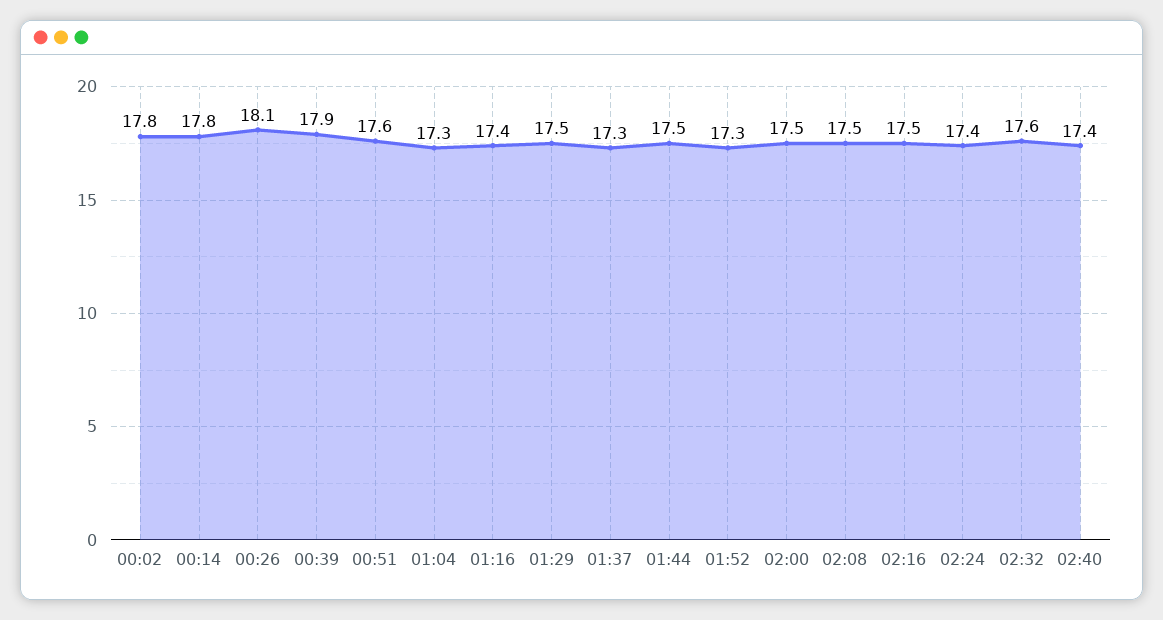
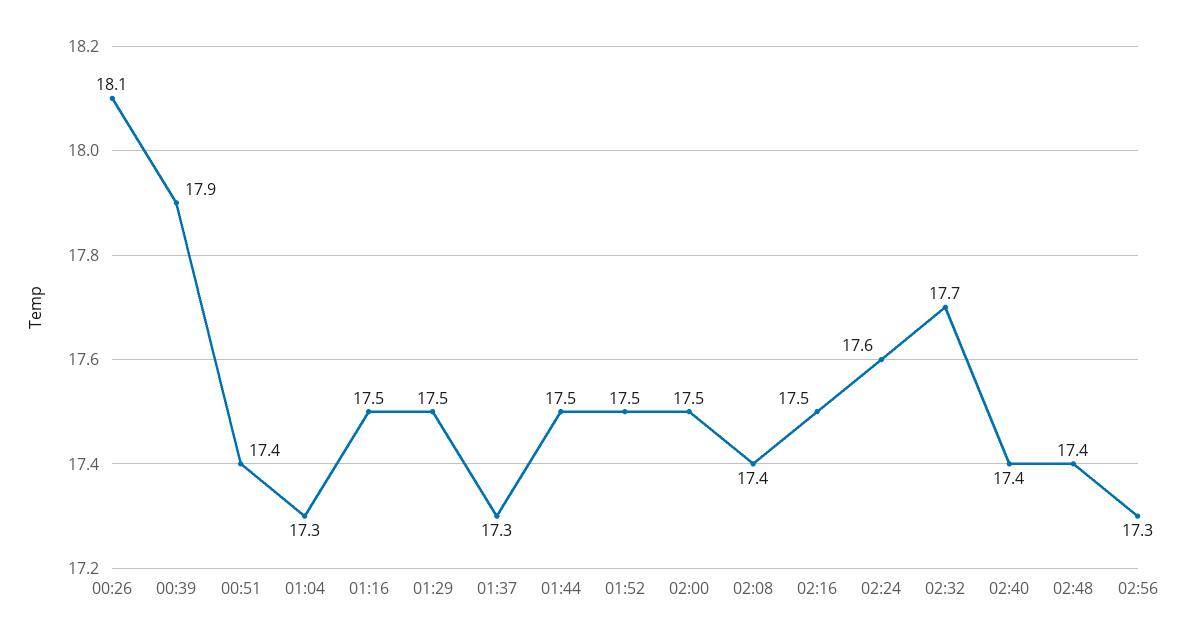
00:02: 17.8 -> none
00:14: 17.8 -> none
00:51: 17.6 -> 17.4
01:16: 17.4 -> 17.5
01:52: 17.3 -> 17.5
02:08: 17.5 -> 17.4
02:24: 17.4 -> 17.6
02:32: 17.6 -> 17.7
02:48: none -> 17.4
02:56: none -> 17.3

